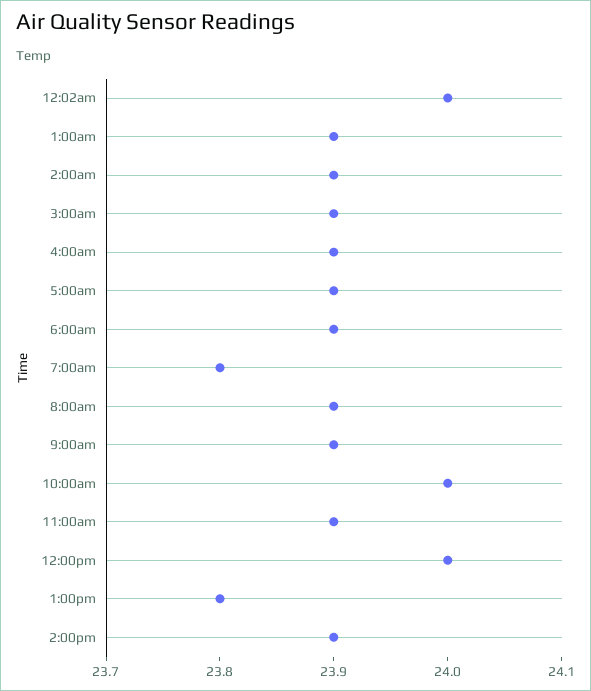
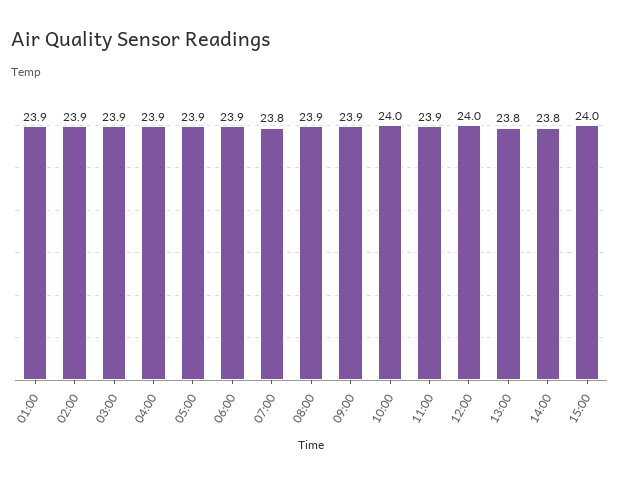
12:02am: 24 -> none
2:00pm: 23.9 -> 23.8
15:00: none -> 24

